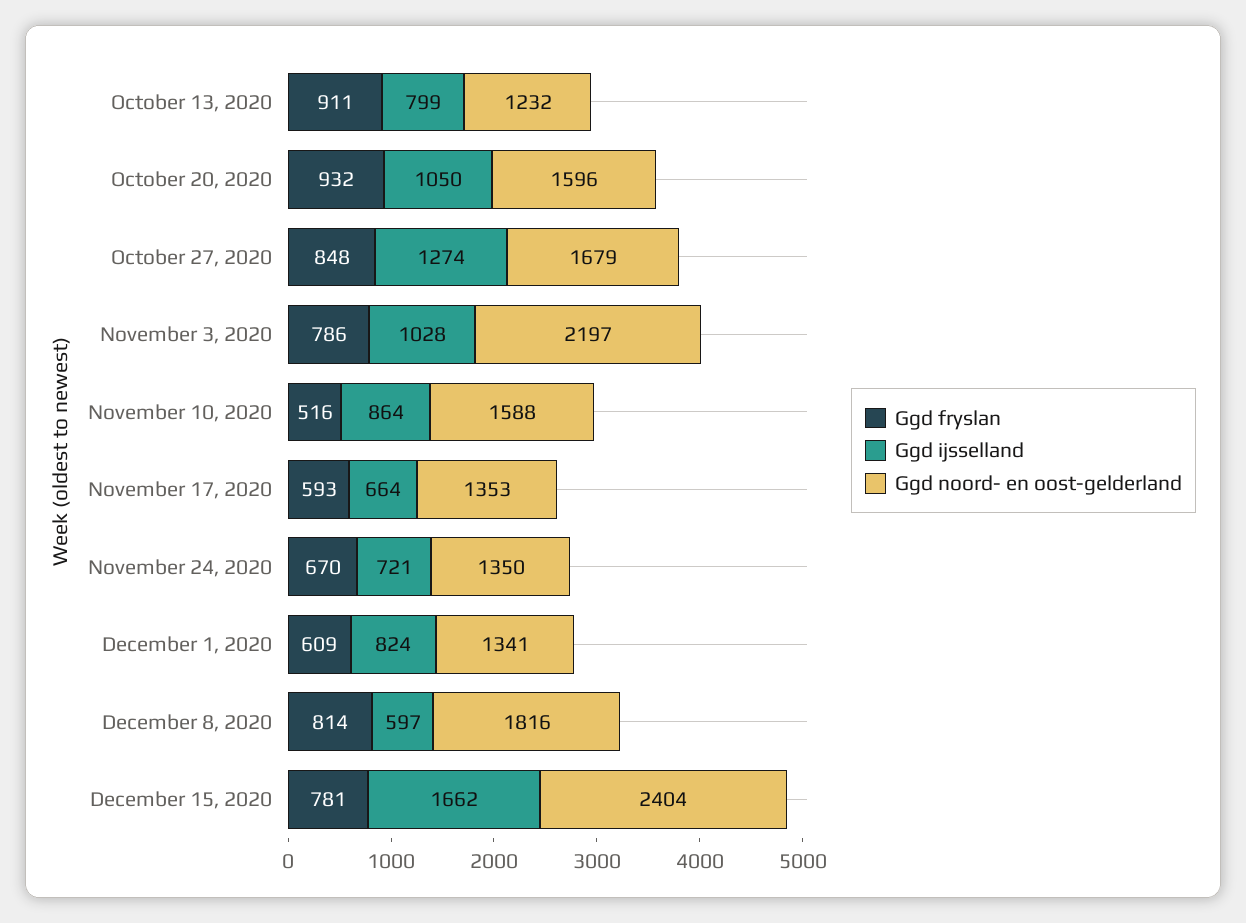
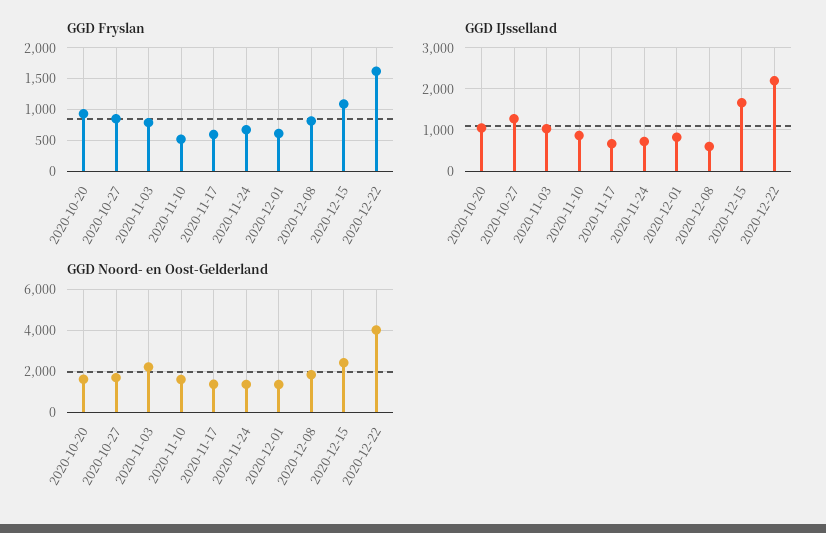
Ggd fryslan, October 13, 2020: 911 -> none
Ggd ijsselland, October 13, 2020: 799 -> none
Ggd noord- en oost-gelderland, October 13, 2020: 1232 -> none
Ggd fryslan, December 15, 2020: 781 -> 1100
Ggd fryslan, 2020-12-22: none -> 1600
Ggd ijsselland, 2020-12-22: none -> 2200
Ggd noord- en oost-gelderland, 2020-12-22: none -> 4000

